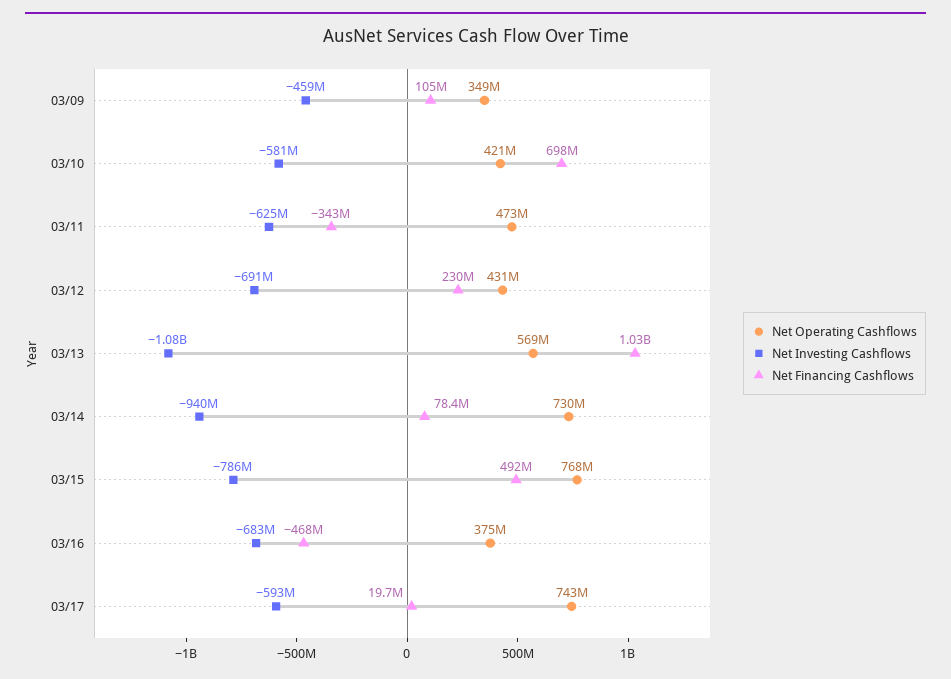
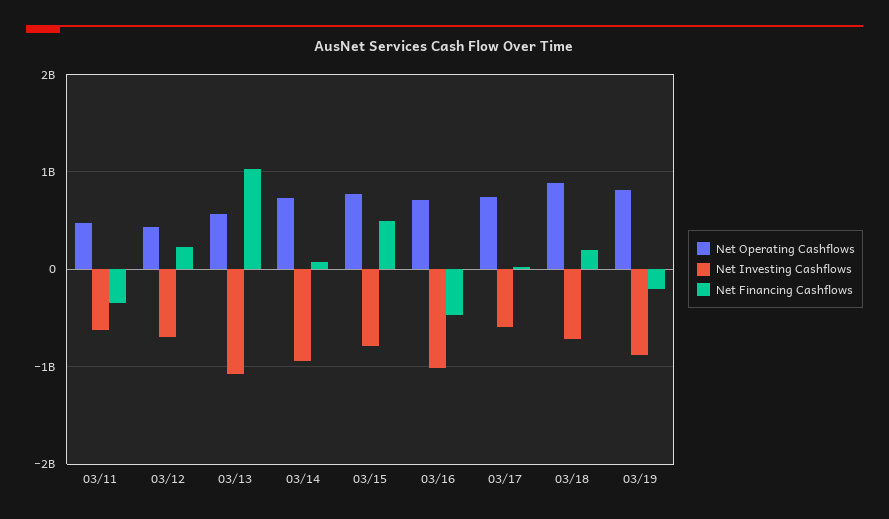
Net Operating Cashflows, 03/09: 349000000 -> none
Net Investing Cashflows, 03/09: -459000000 -> none
Net Financing Cashflows, 03/09: 105000000 -> none
Net Operating Cashflows, 03/10: 421000000 -> none
Net Investing Cashflows, 03/10: -581000000 -> none
Net Financing Cashflows, 03/10: 698000000 -> none
Net Operating Cashflows, 03/16: 375000000 -> 700000000
Net Investing Cashflows, 03/16: -683000000 -> -1000000000
Net Operating Cashflows, 03/18: none -> 900000000
Net Investing Cashflows, 03/18: none -> -700000000
Net Financing Cashflows, 03/18: none -> 200000000
Net Operating Cashflows, 03/19: none -> 800000000
Net Investing Cashflows, 03/19: none -> -900000000
Net Financing Cashflows, 03/19: none -> -200000000

